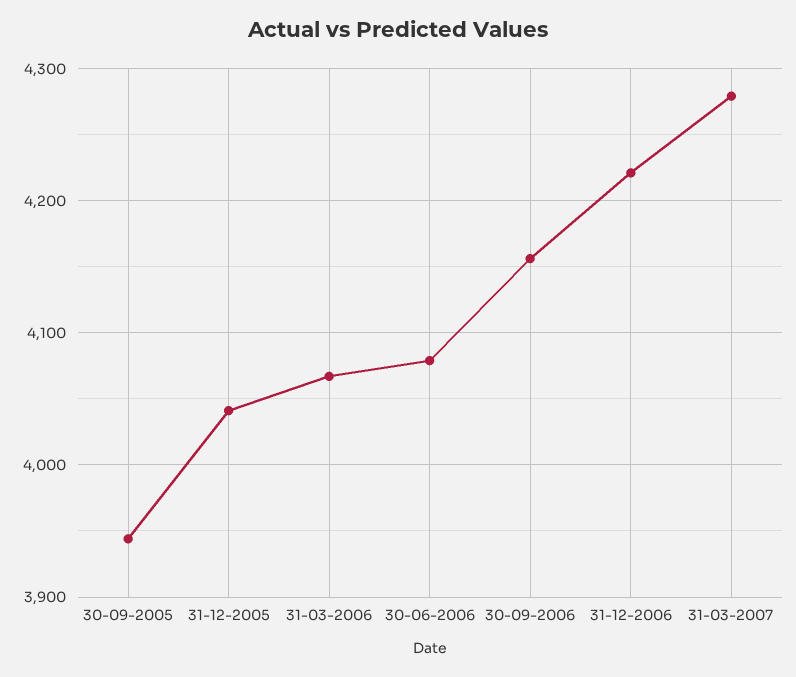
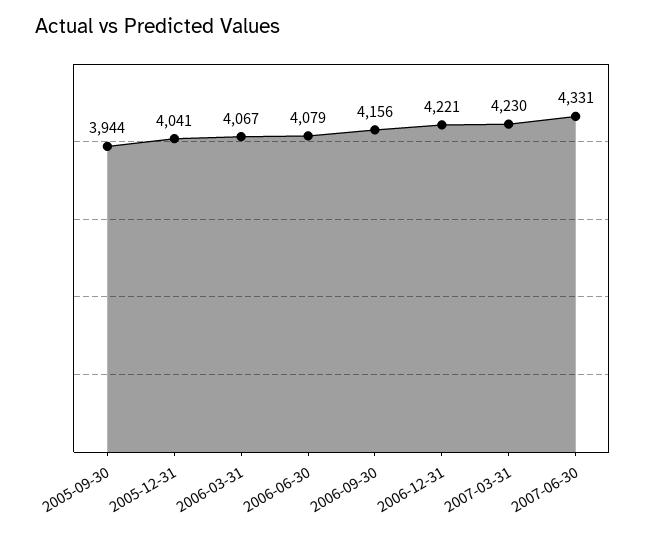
31-03-2007: 4280 -> 4230
2007-06-30: none -> 4331

